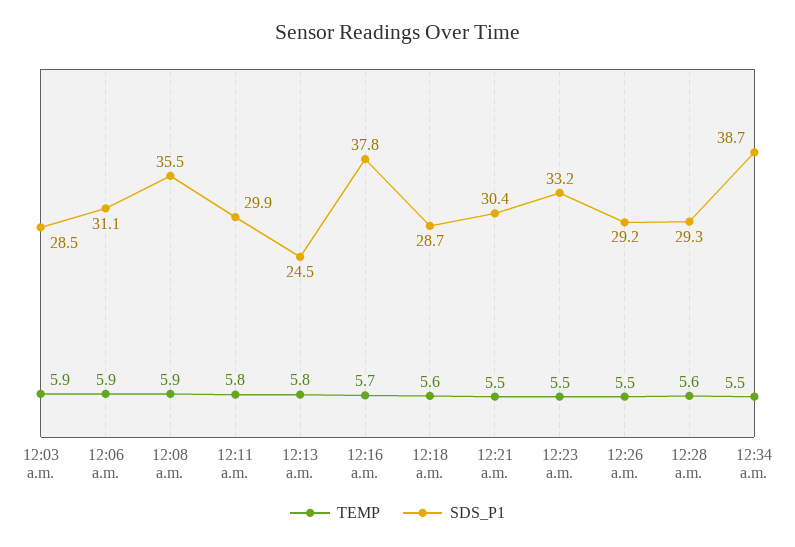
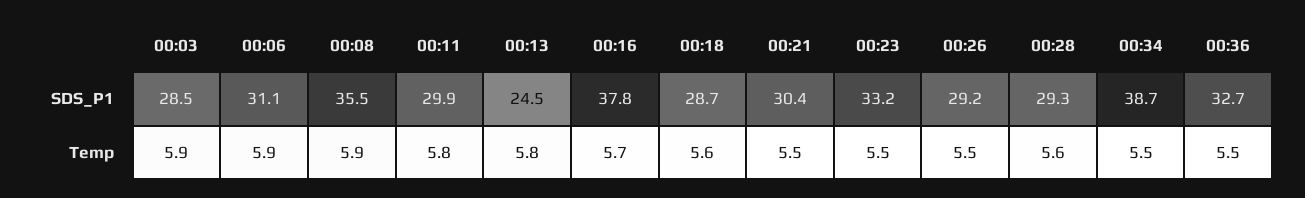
SDS_P1, 00:36: none -> 32.7
TEMP, 00:36: none -> 5.5

